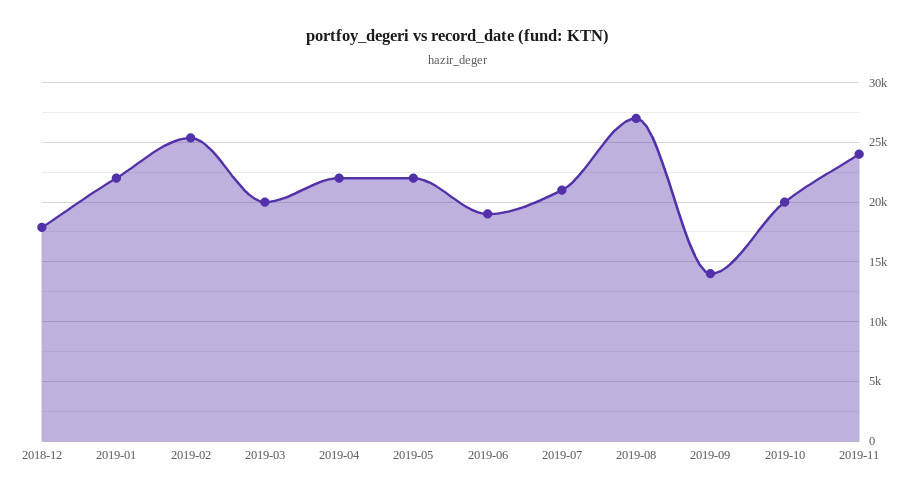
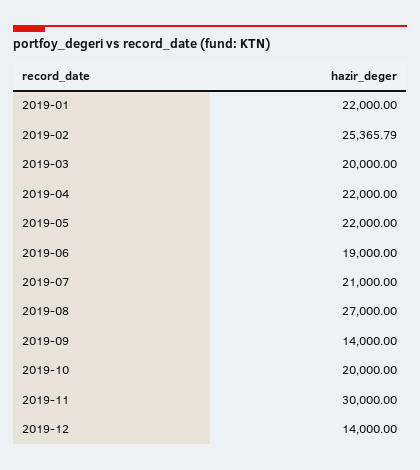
2018-12: 18000 -> none
2019-11: 24000 -> 30000
2019-12: none -> 14000

